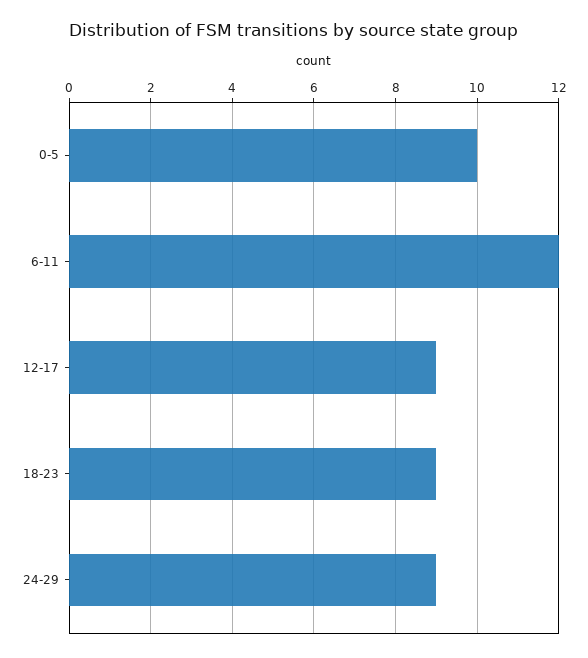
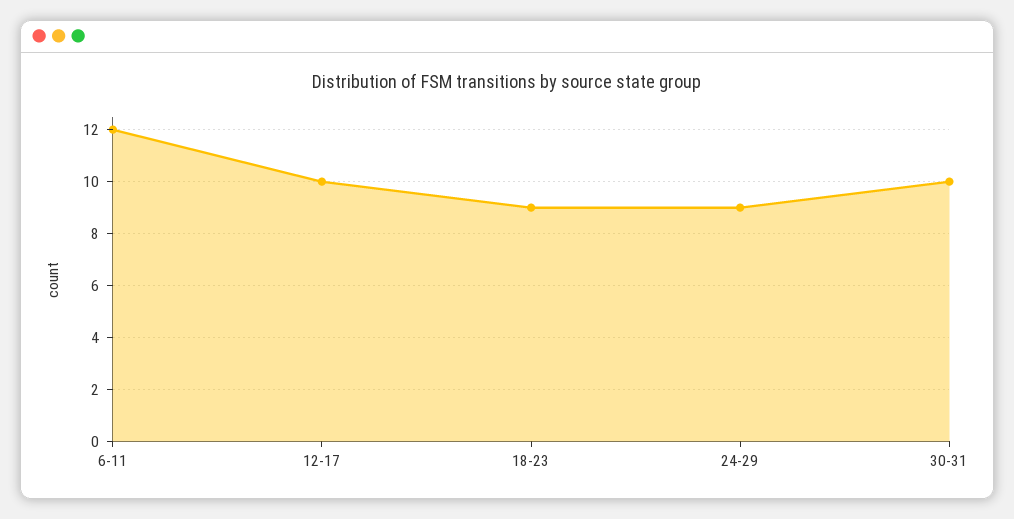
0-5: 10 -> none
12-17: 9 -> 10
30-31: none -> 10

